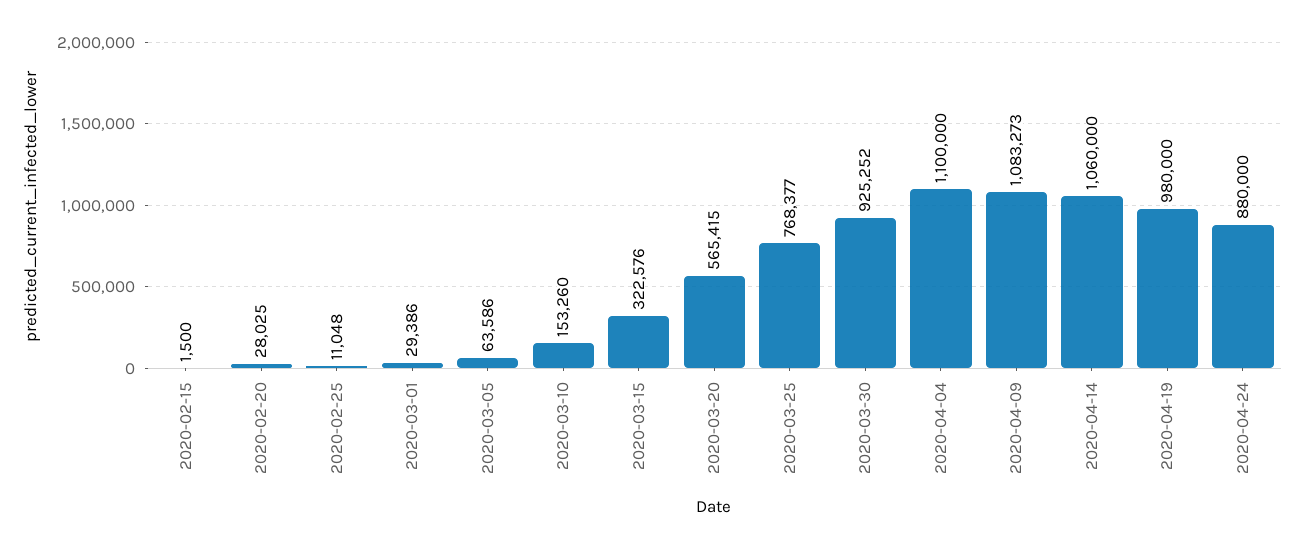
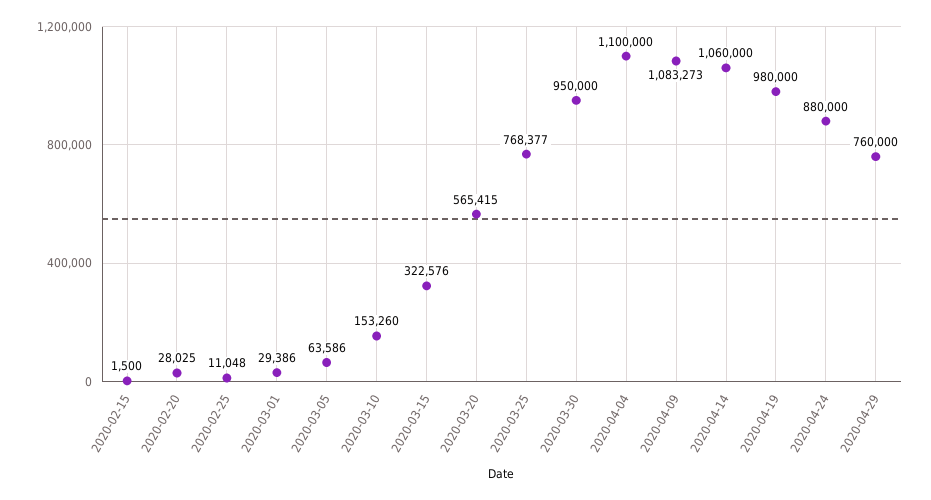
2020-03-30: 925252 -> 950000
2020-04-29: none -> 760000

